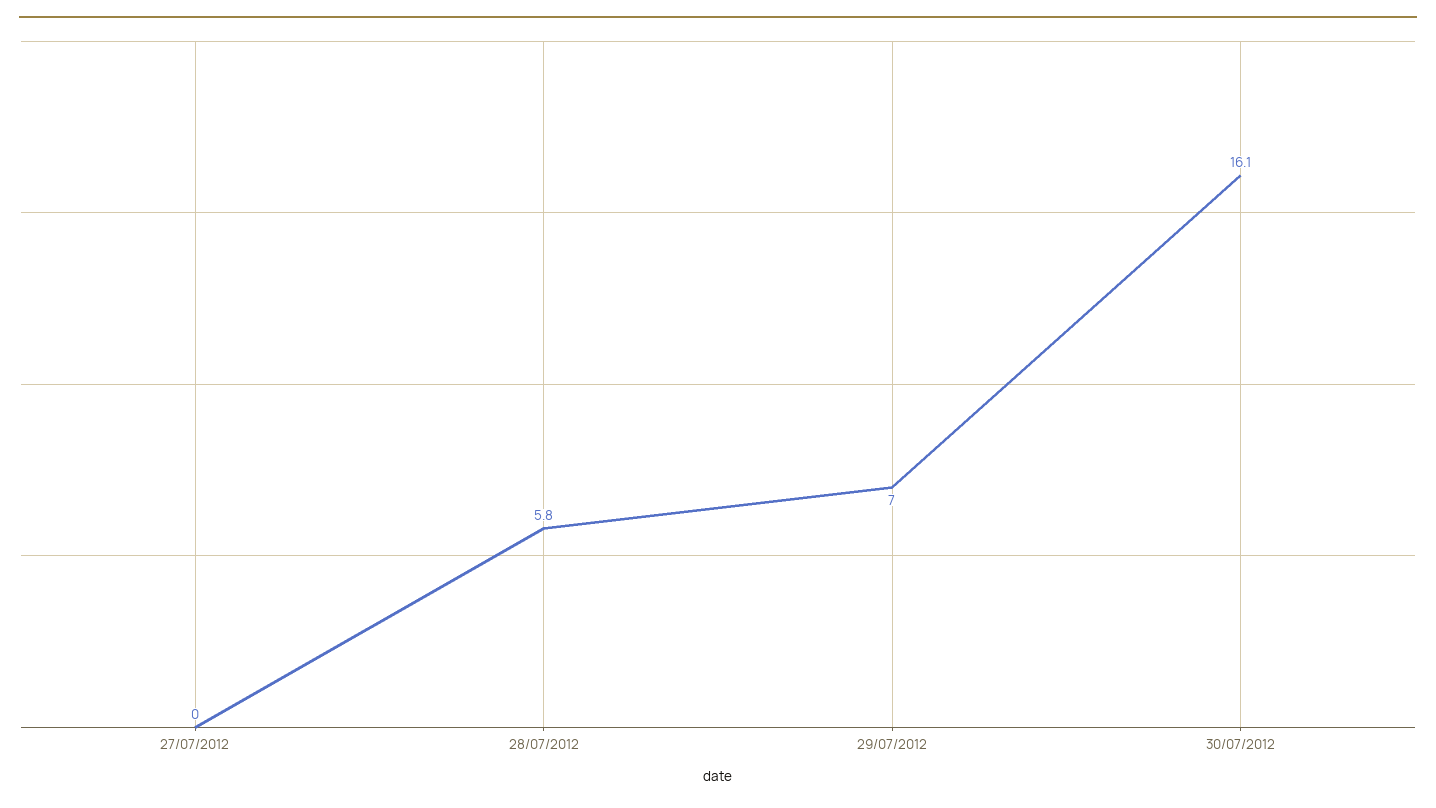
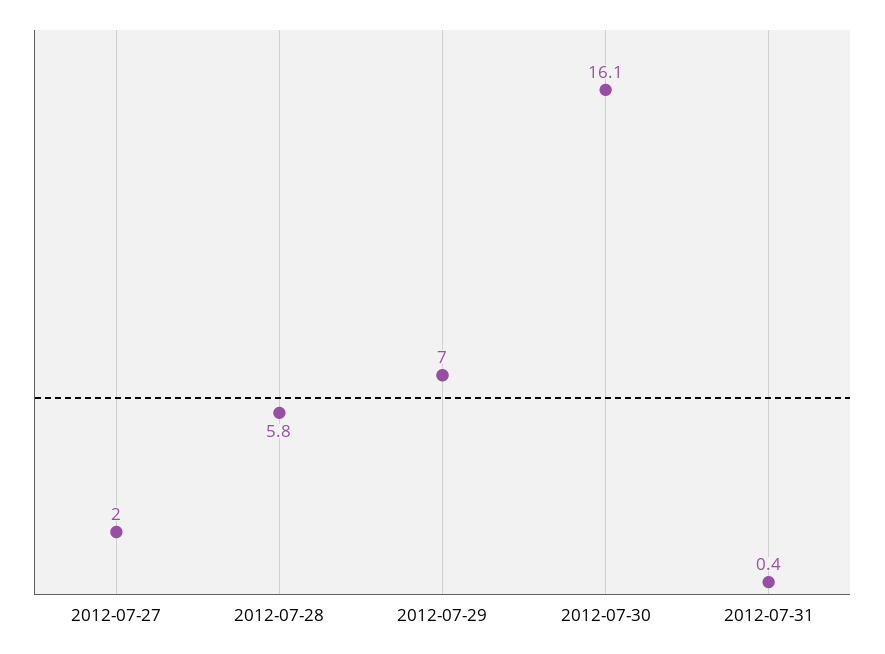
27/07/2012: 0 -> 2
2012-07-31: none -> 0.4

